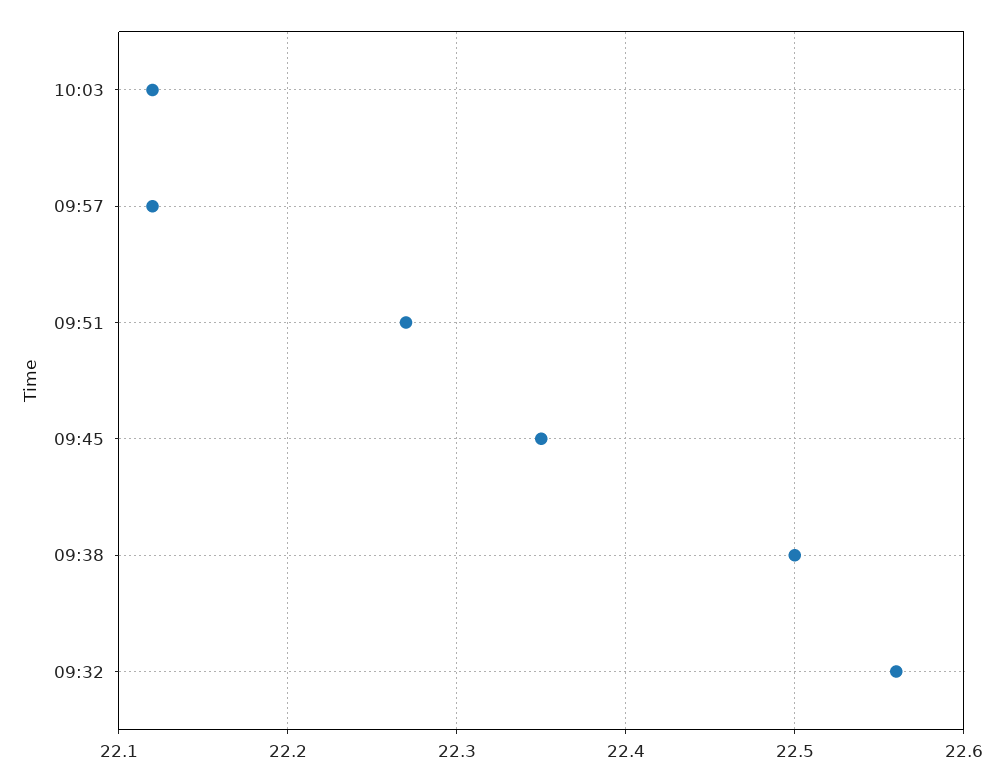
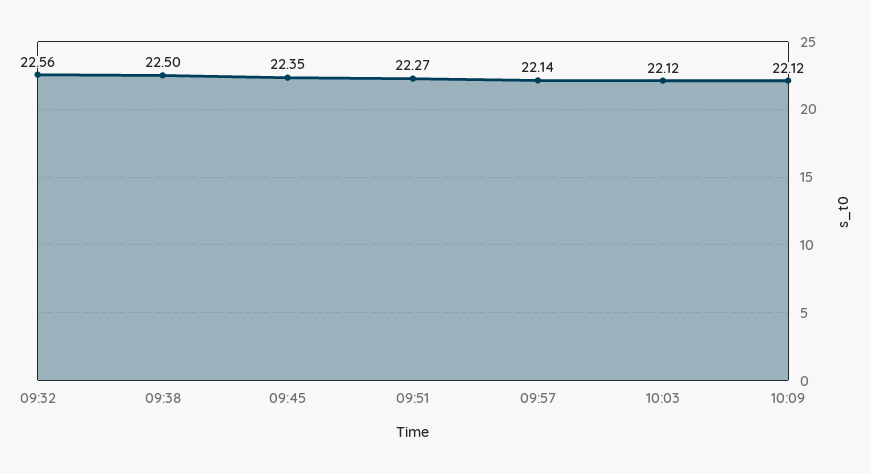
09:57: 22.12 -> 22.14
10:09: none -> 22.12

